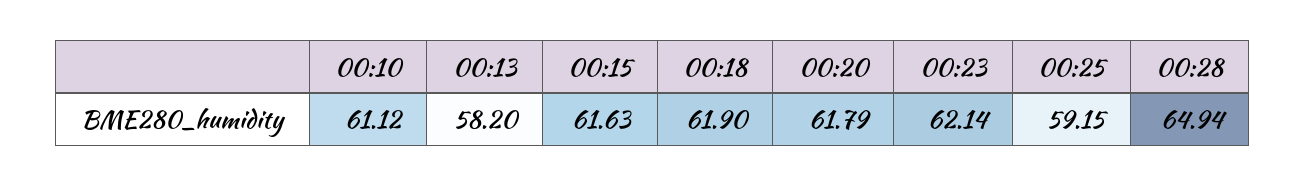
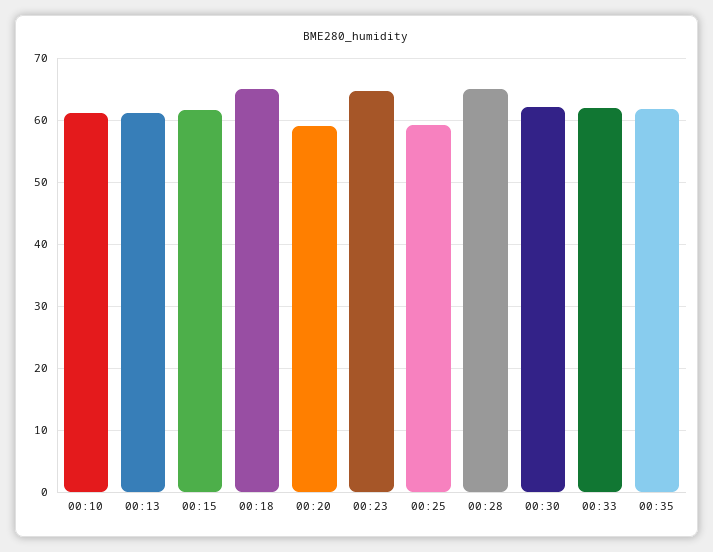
00:13: 58.2 -> 61
00:18: 61.9 -> 65
00:20: 61.79 -> 59
00:23: 62.14 -> 65
00:30: none -> 62
00:33: none -> 62
00:35: none -> 62

